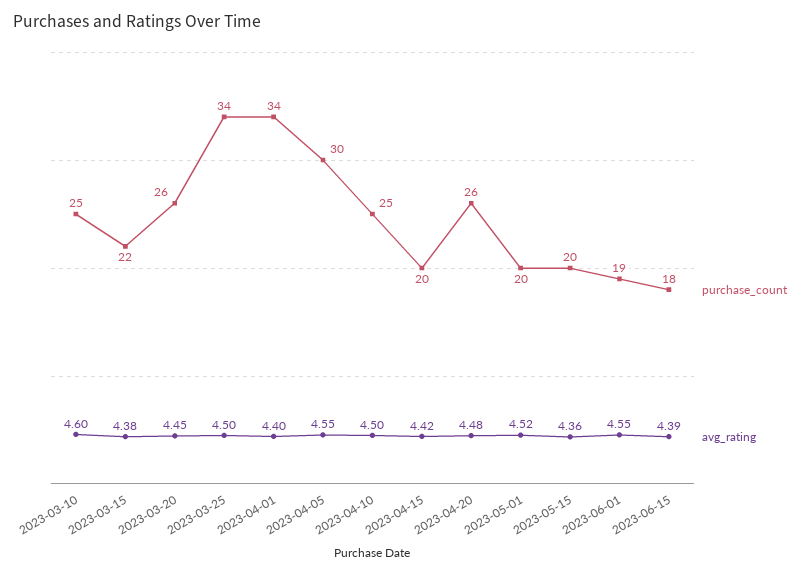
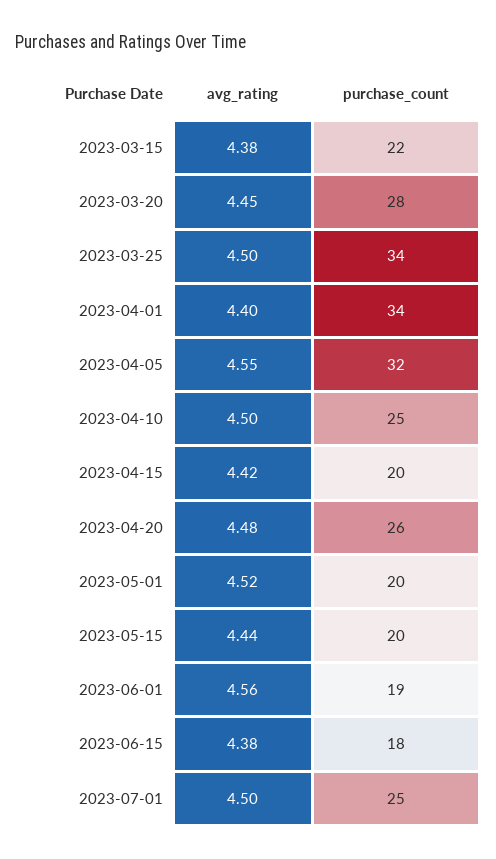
purchase_count, 2023-03-10: 25 -> none
avg_rating, 2023-03-10: 4.6 -> none
purchase_count, 2023-03-20: 26 -> 28
purchase_count, 2023-04-05: 30 -> 32
avg_rating, 2023-05-15: 4.36 -> 4.44
avg_rating, 2023-06-01: 4.55 -> 4.56
avg_rating, 2023-06-15: 4.39 -> 4.38
avg_rating, 2023-07-01: none -> 4.5
purchase_count, 2023-07-01: none -> 25

